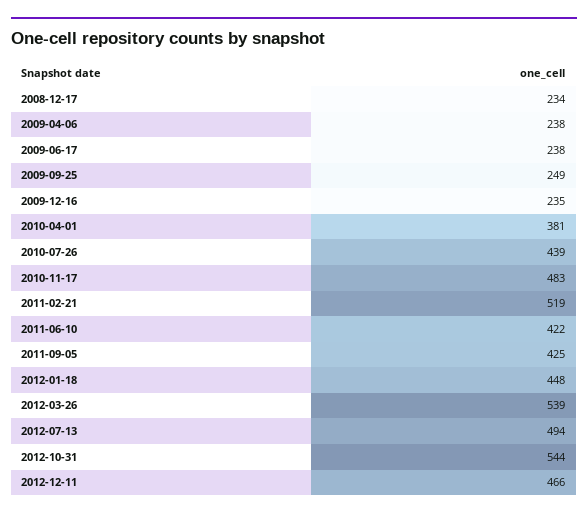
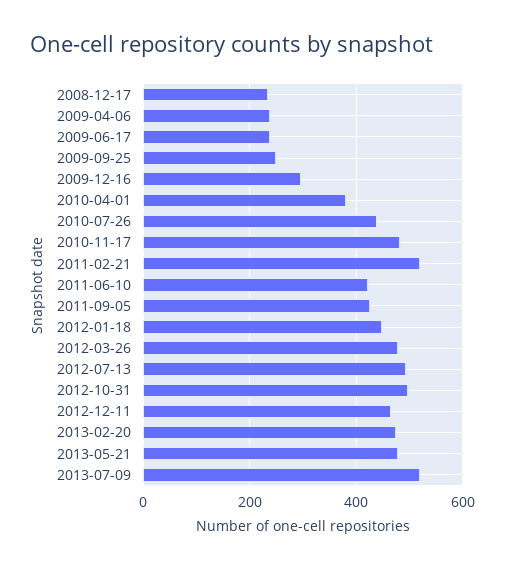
2009-12-16: 235 -> 300
2012-03-26: 539 -> 480
2012-10-31: 544 -> 500
2013-02-20: none -> 480
2013-05-21: none -> 480
2013-07-09: none -> 520

